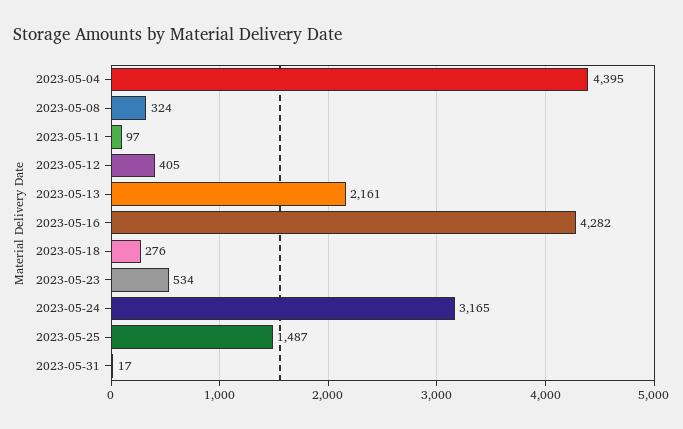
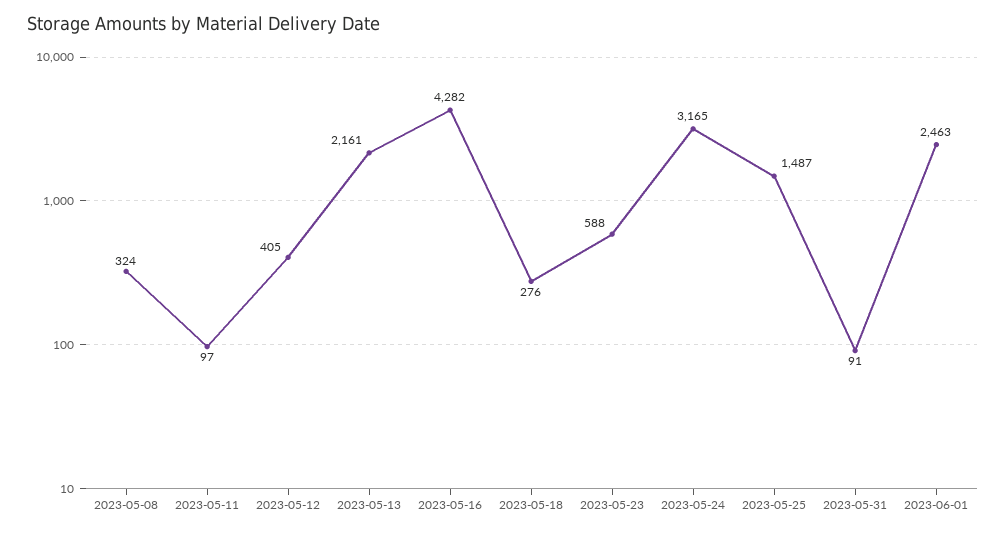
2023-05-04: 4395 -> none
2023-05-23: 534 -> 588
2023-05-31: 17 -> 91
2023-06-01: none -> 2463

